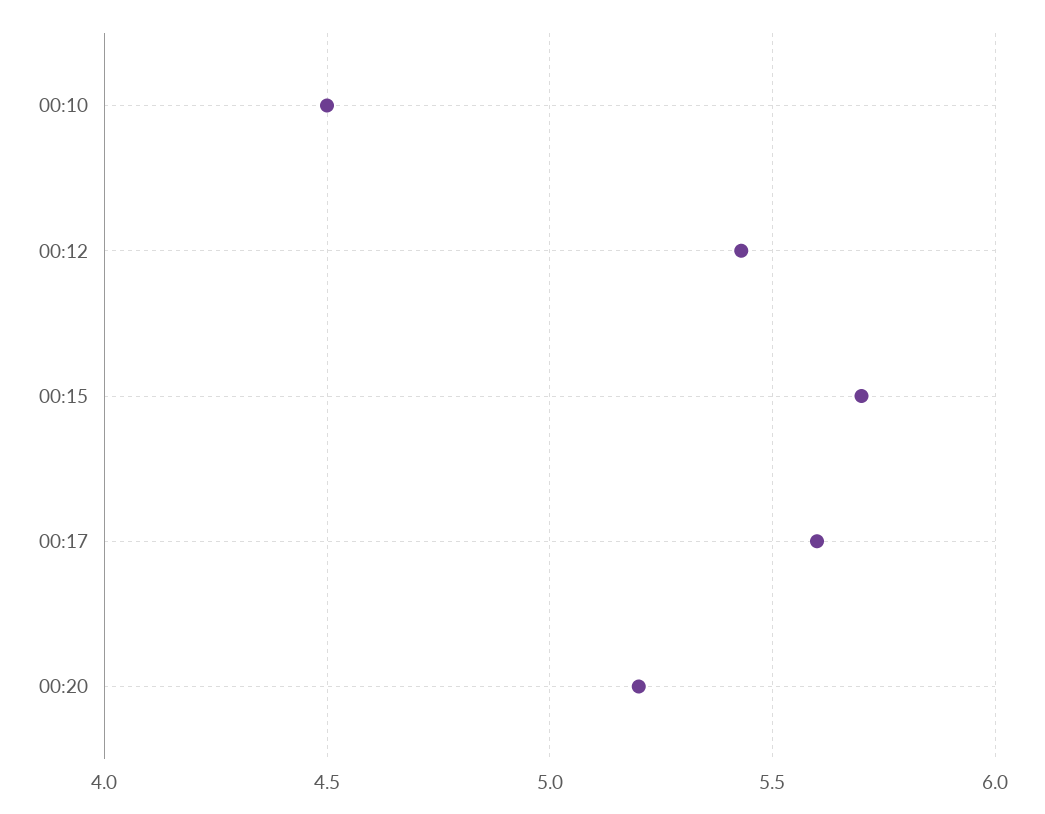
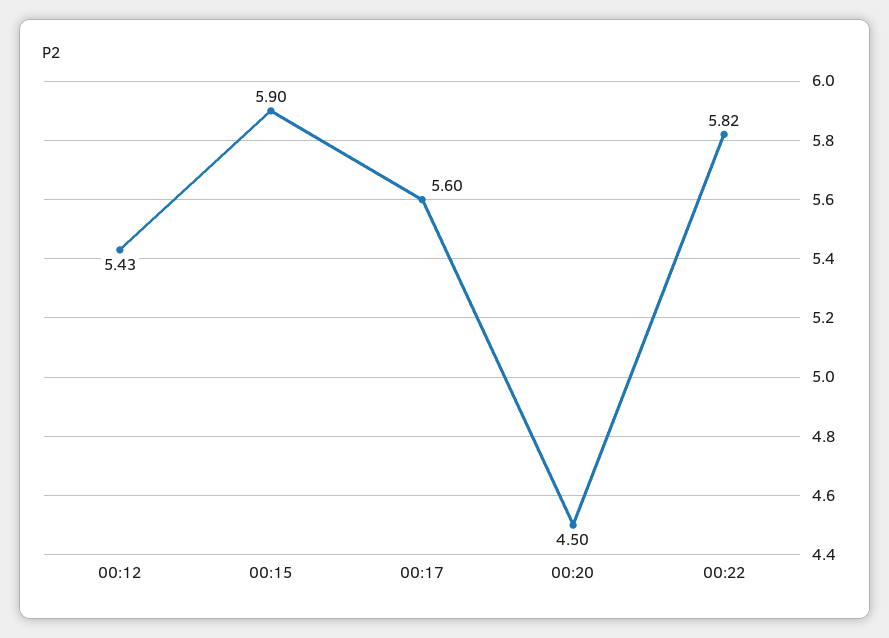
00:10: 4.5 -> none
00:15: 5.7 -> 5.9
00:20: 5.2 -> 4.5
00:22: none -> 5.82

